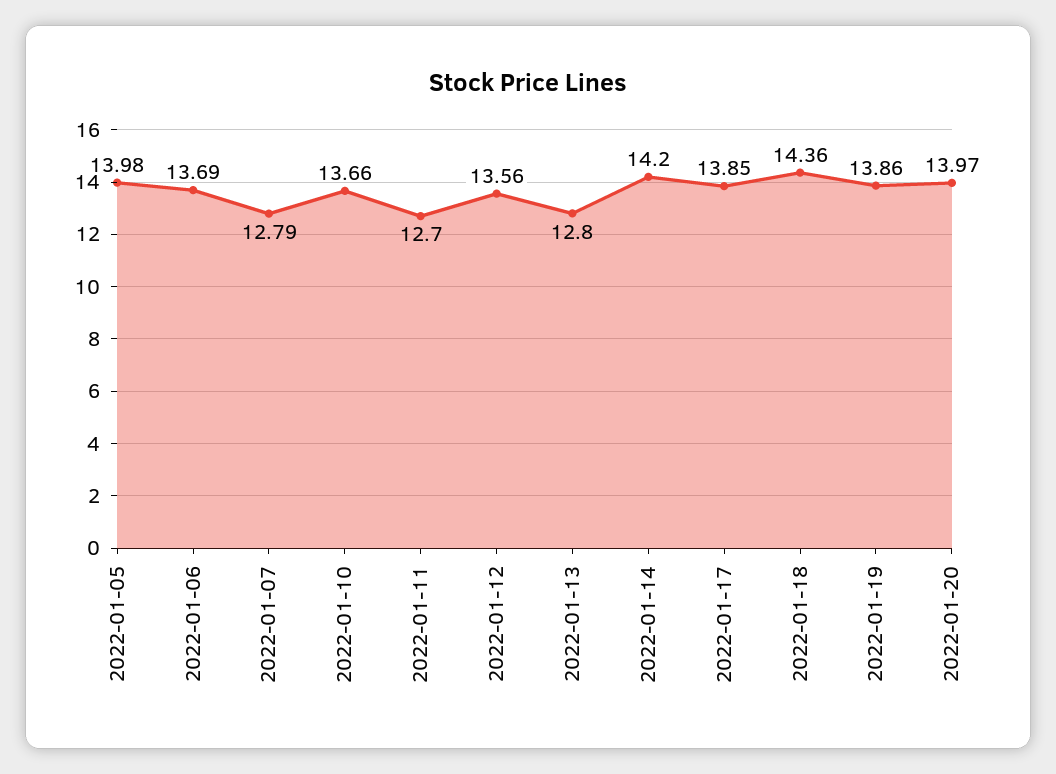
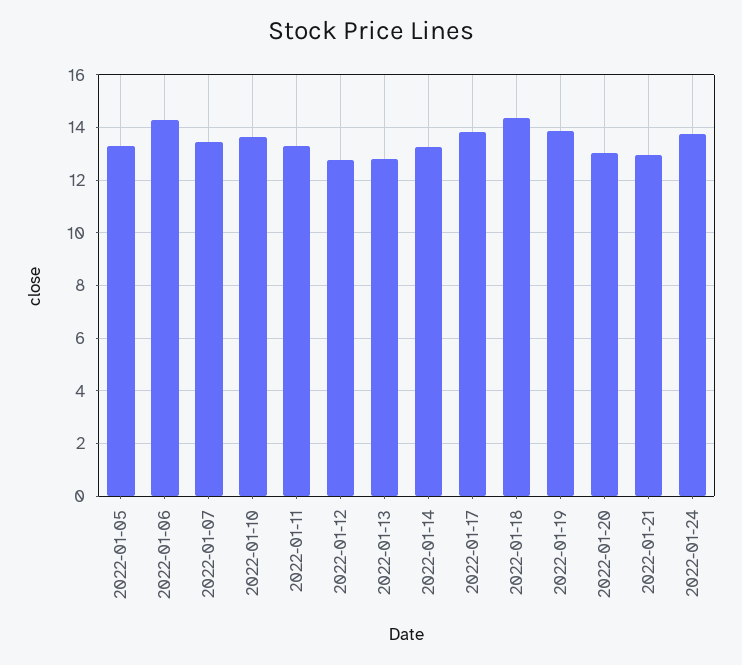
2022-01-05: 13.98 -> 13.25
2022-01-06: 13.69 -> 14.25
2022-01-07: 12.79 -> 13.5
2022-01-11: 12.7 -> 13.25
2022-01-12: 13.56 -> 12.75
2022-01-14: 14.2 -> 13.25
2022-01-20: 13.97 -> 13
2022-01-21: none -> 13
2022-01-24: none -> 13.75

